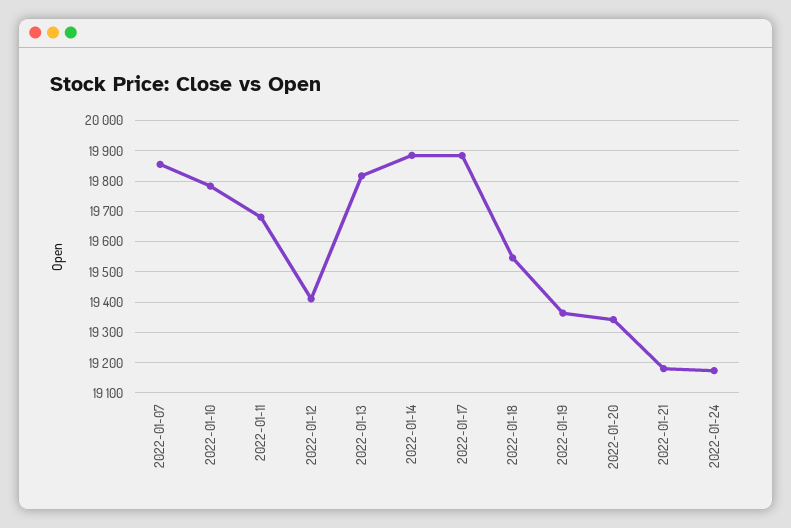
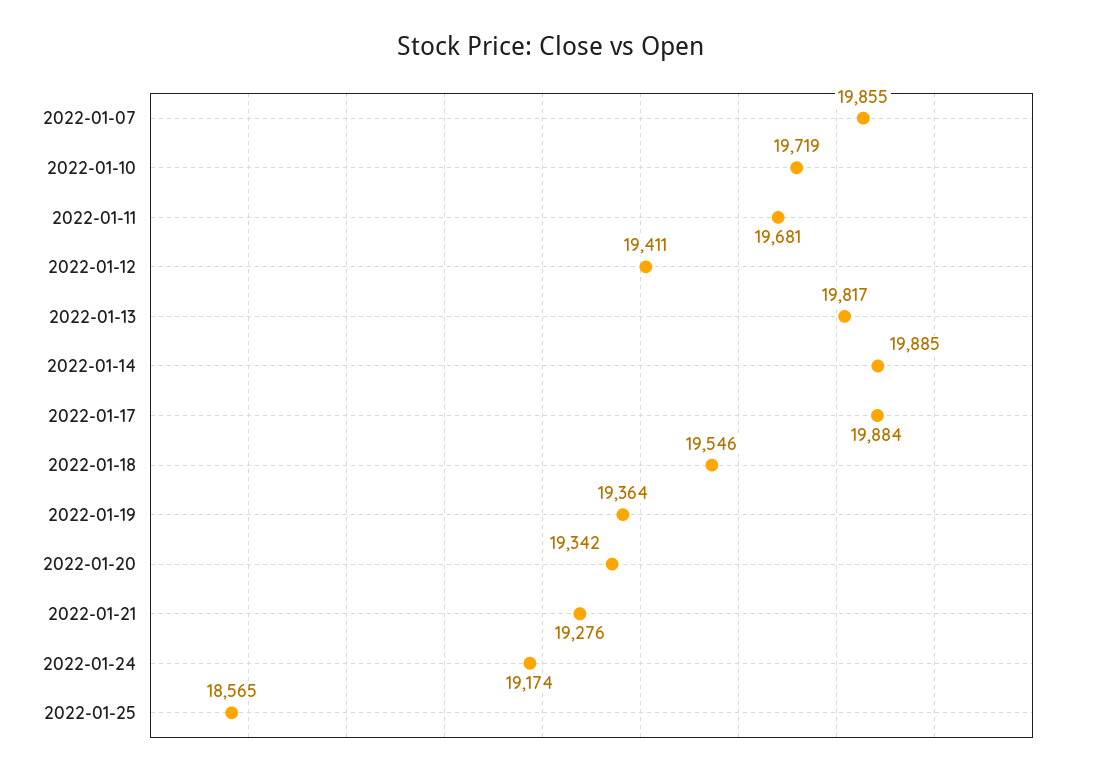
2022-01-10: 19780 -> 19719
2022-01-21: 19180 -> 19276
2022-01-25: none -> 18565

